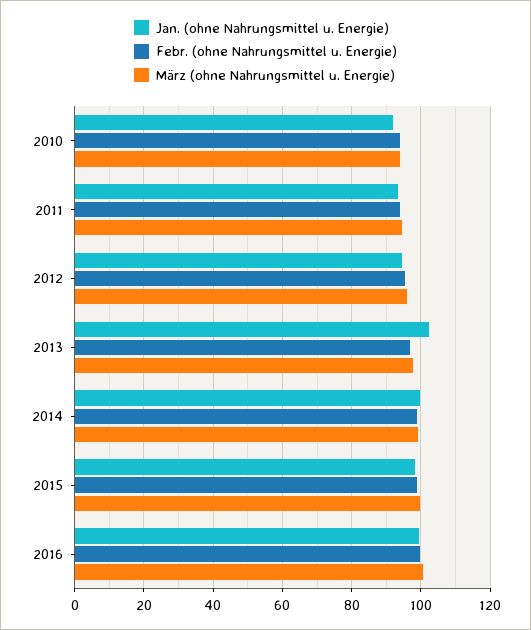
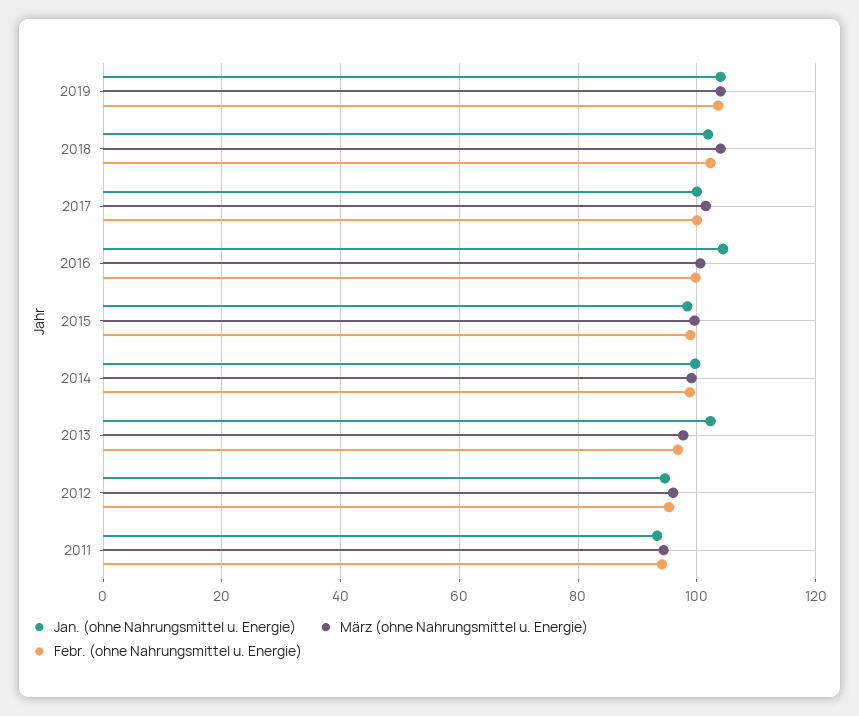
Jan. (ohne Nahrungsmittel u. Energie), 2010: 92 -> none
Febr. (ohne Nahrungsmittel u. Energie), 2010: 94 -> none
März (ohne Nahrungsmittel u. Energie), 2010: 94 -> none
Jan. (ohne Nahrungsmittel u. Energie), 2016: 100 -> 104
Jan. (ohne Nahrungsmittel u. Energie), 2019: none -> 104
März (ohne Nahrungsmittel u. Energie), 2019: none -> 104
Febr. (ohne Nahrungsmittel u. Energie), 2019: none -> 104
Jan. (ohne Nahrungsmittel u. Energie), 2018: none -> 102
März (ohne Nahrungsmittel u. Energie), 2018: none -> 104
Febr. (ohne Nahrungsmittel u. Energie), 2018: none -> 102
Jan. (ohne Nahrungsmittel u. Energie), 2017: none -> 100
März (ohne Nahrungsmittel u. Energie), 2017: none -> 102
Febr. (ohne Nahrungsmittel u. Energie), 2017: none -> 100

